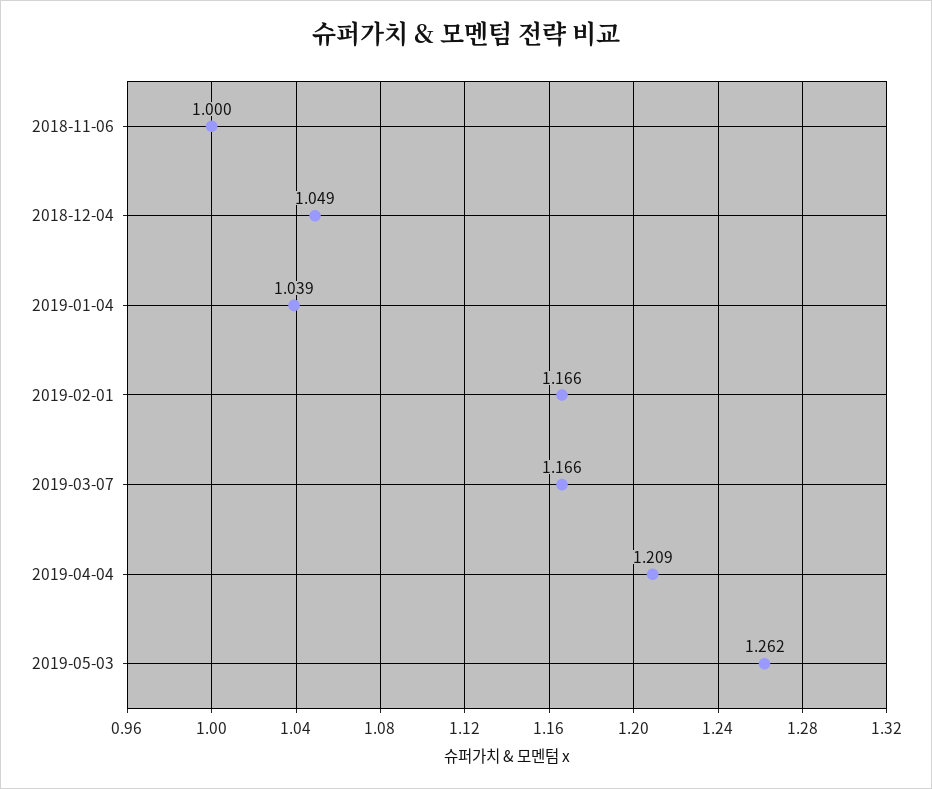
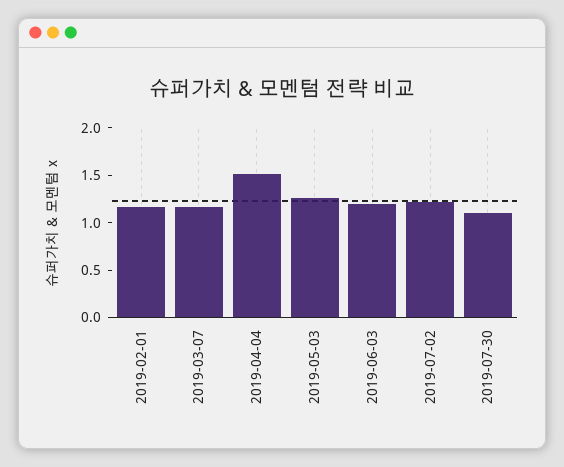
2018-11-06: 1 -> none
2018-12-04: 1.049 -> none
2019-01-04: 1.039 -> none
2019-04-04: 1.209 -> 1.5
2019-06-03: none -> 1.2
2019-07-02: none -> 1.2
2019-07-30: none -> 1.1

